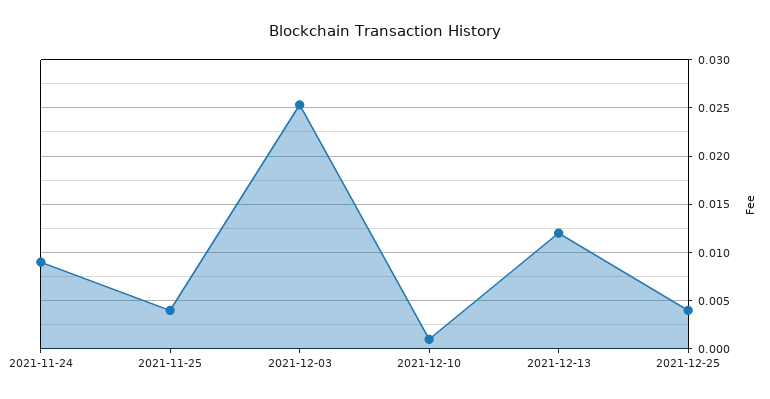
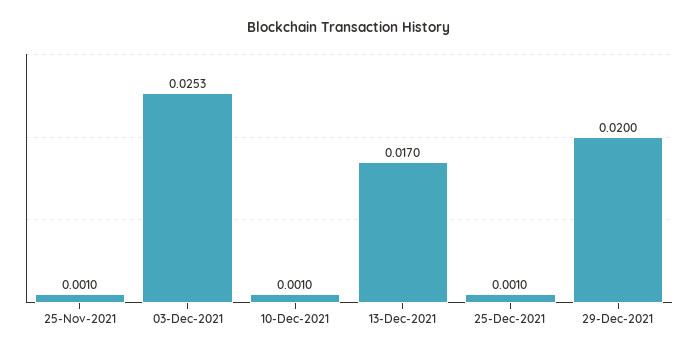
2021-11-24: 0.009 -> none
2021-11-25: 0.004 -> 0.001
2021-12-13: 0.012 -> 0.017
2021-12-25: 0.004 -> 0.001
29-Dec-2021: none -> 0.02

